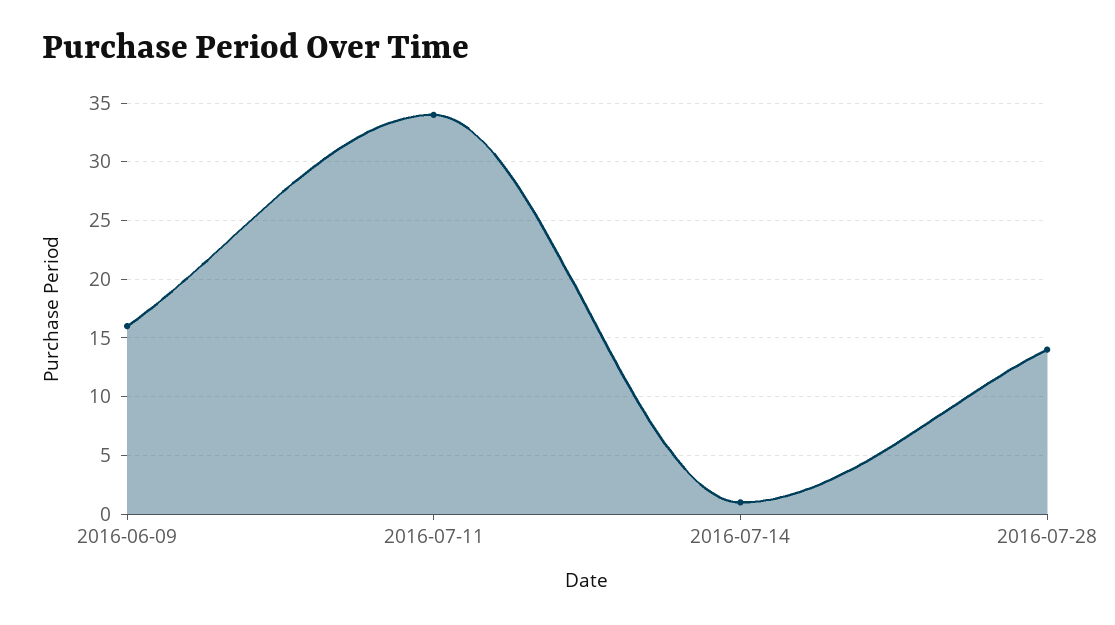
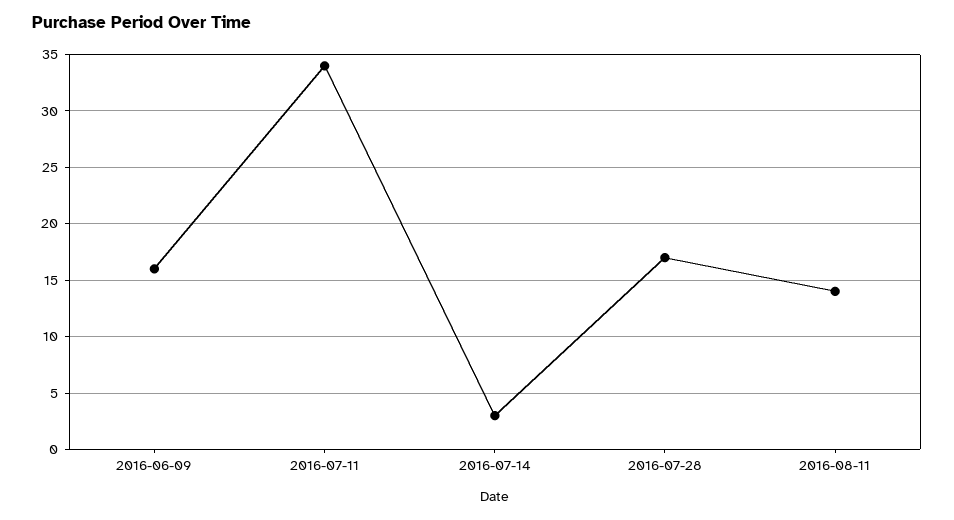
2016-07-14: 1 -> 3
2016-07-28: 14 -> 17
2016-08-11: none -> 14

